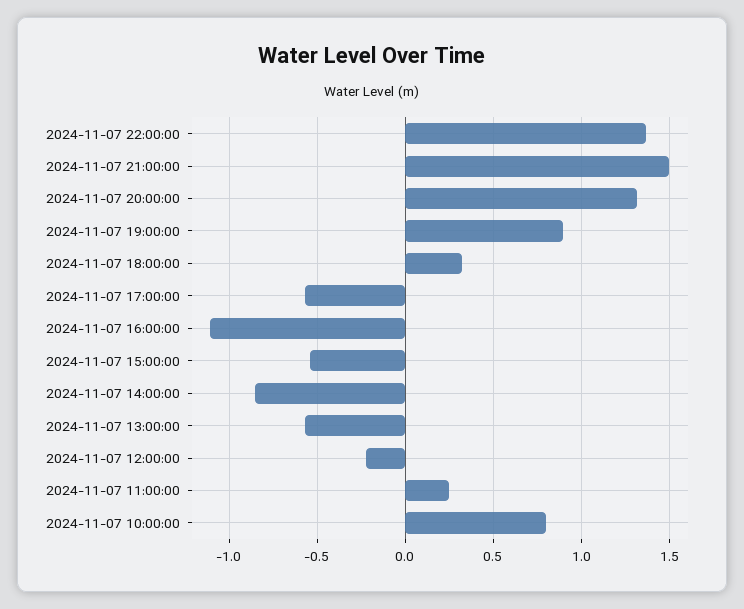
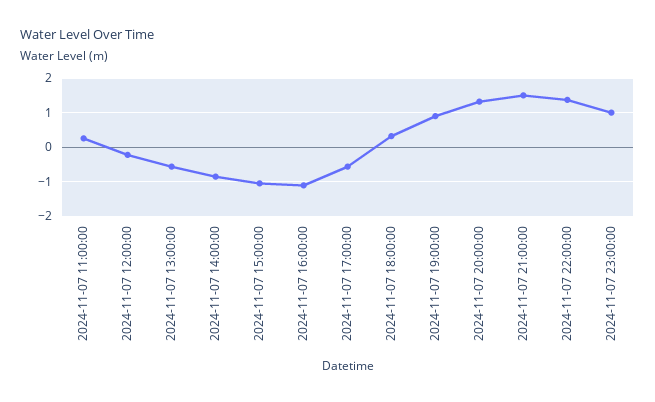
2024-11-07 15:00:00: -0.55 -> -1
2024-11-07 10:00:00: 0.8 -> none
2024-11-07 23:00:00: none -> 1

